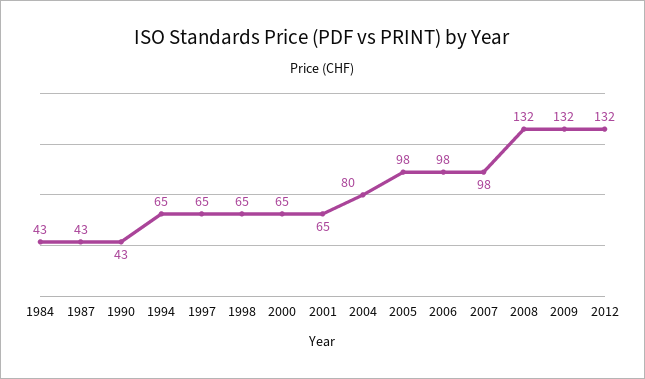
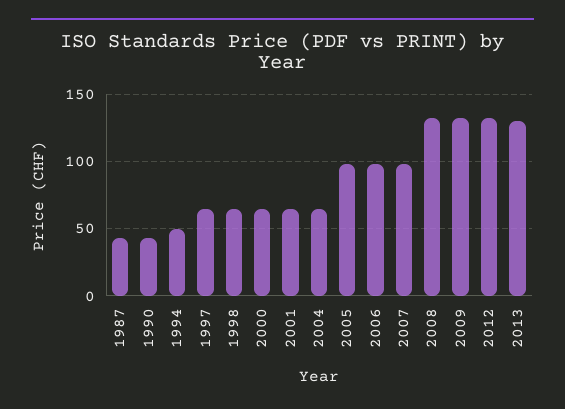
1984: 43 -> none
1994: 65 -> 50
2004: 80 -> 65
2013: none -> 130

